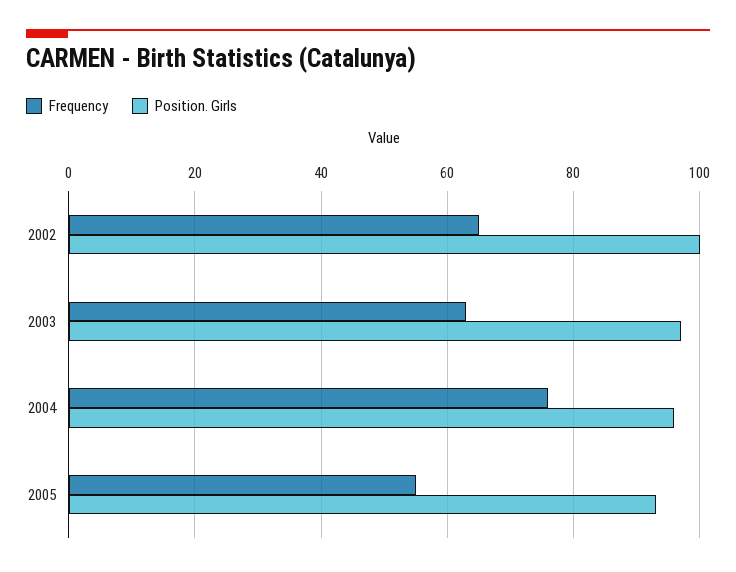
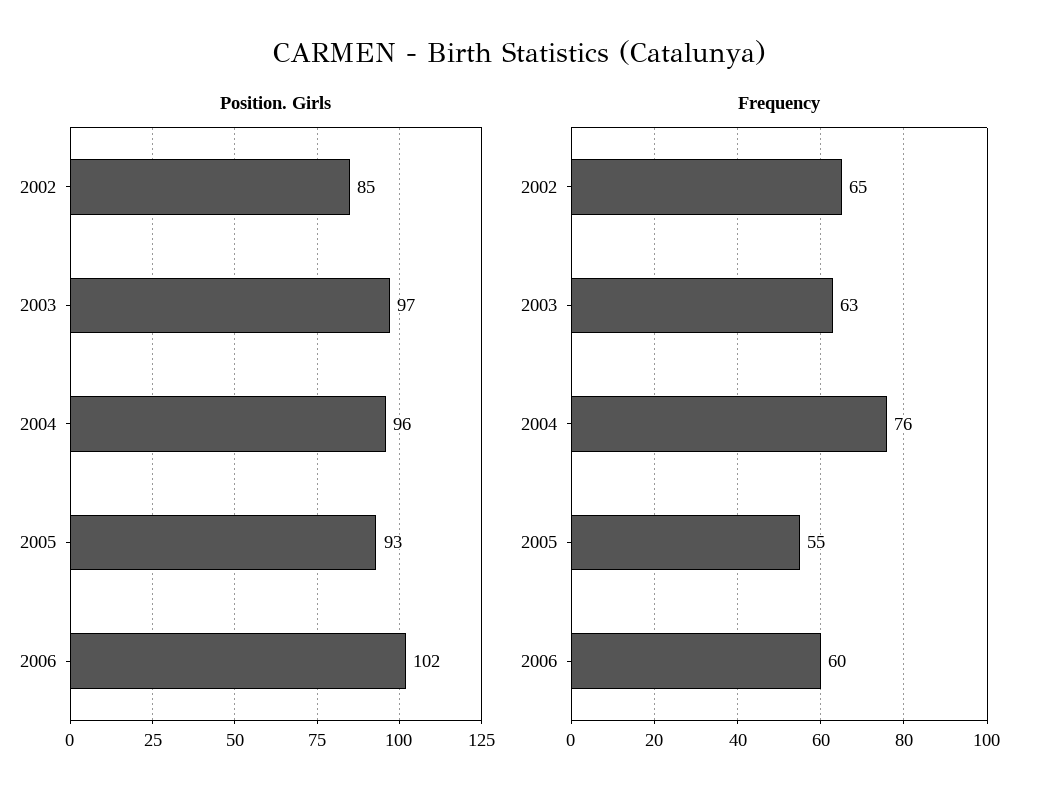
Position. Girls, 2002: 100 -> 85
Position. Girls, 2006: none -> 102
Frequency, 2006: none -> 60

